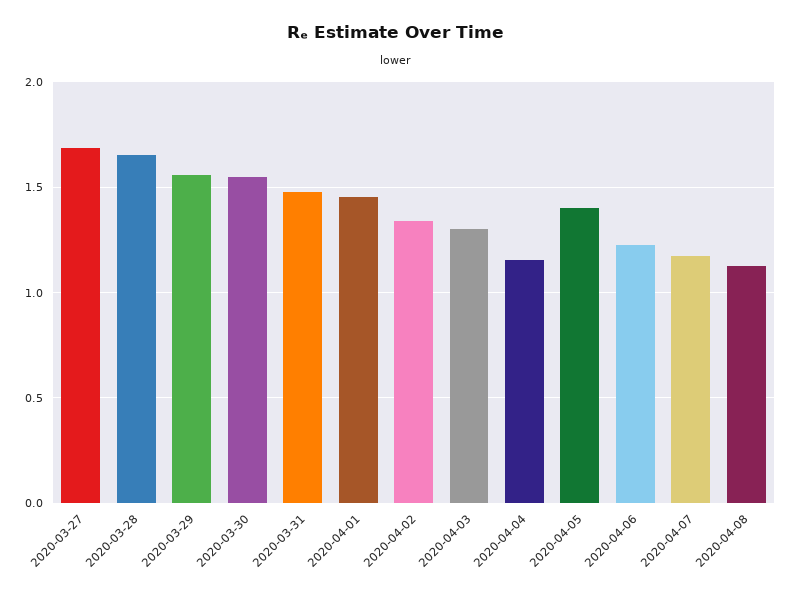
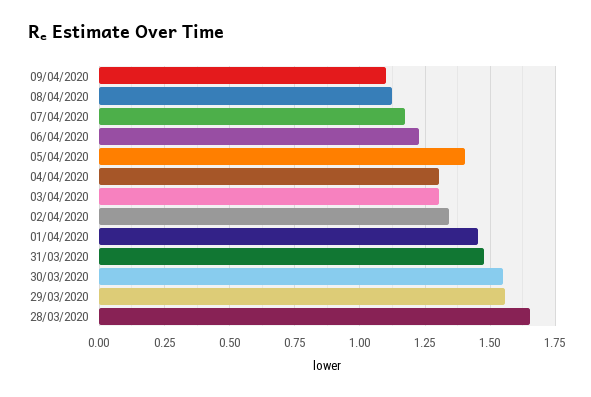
2020-03-27: 1.7 -> none
2020-04-04: 1.15 -> 1.3
09/04/2020: none -> 1.1

